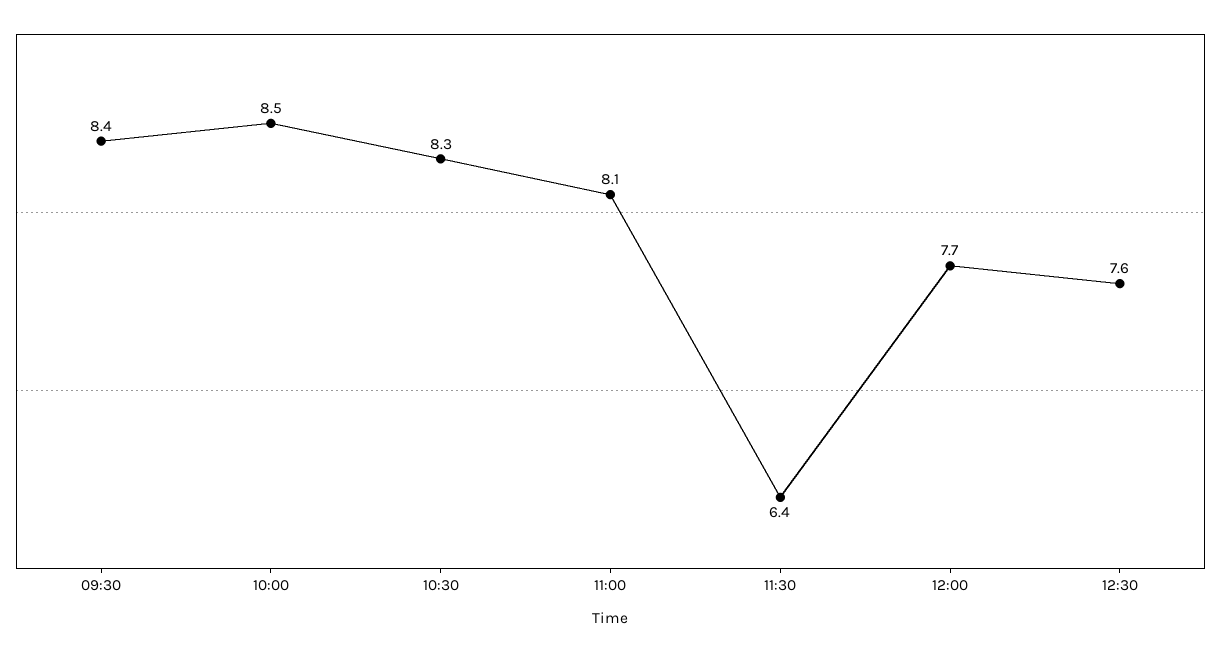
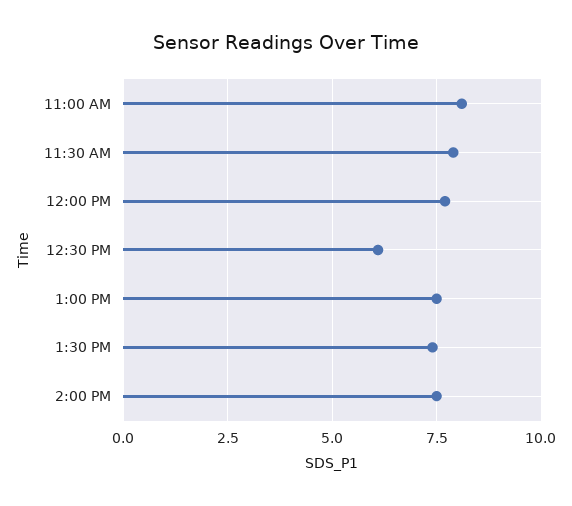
09:30: 8.4 -> none
10:00: 8.5 -> none
10:30: 8.3 -> none
11:30: 6.4 -> 8
12:30: 7.6 -> 6
1:00 PM: none -> 7.5
1:30 PM: none -> 7.5
2:00 PM: none -> 7.5

